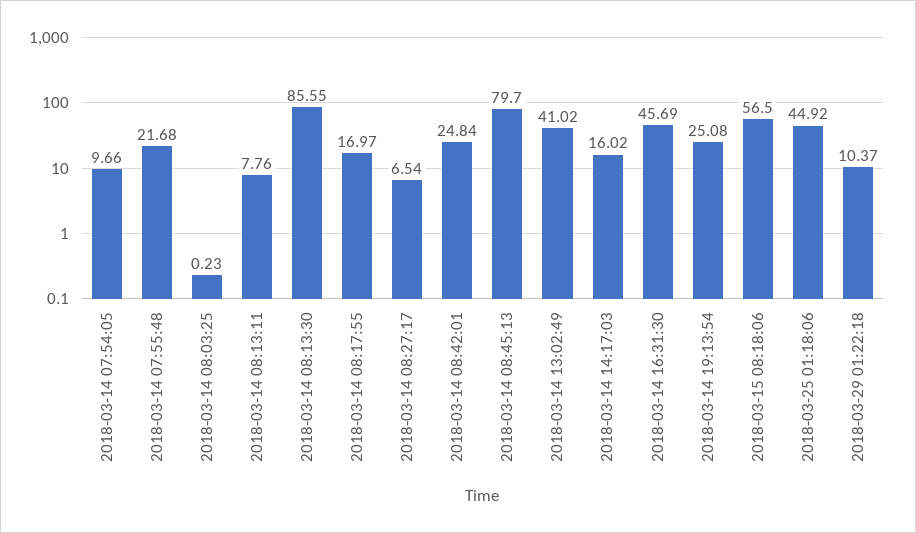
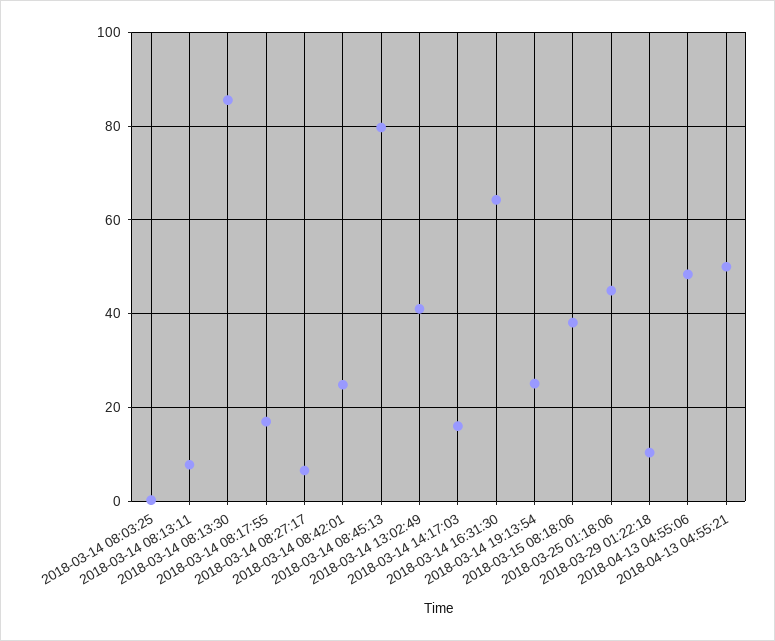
2018-03-14 07:54:05: 9.66 -> none
2018-03-14 07:55:48: 21.68 -> none
2018-03-14 16:31:30: 45.69 -> 64
2018-03-15 08:18:06: 56.5 -> 38
2018-04-13 04:55:06: none -> 48
2018-04-13 04:55:21: none -> 50

